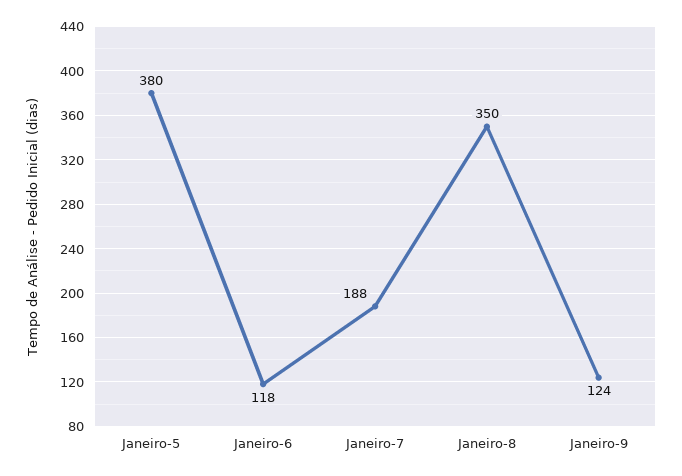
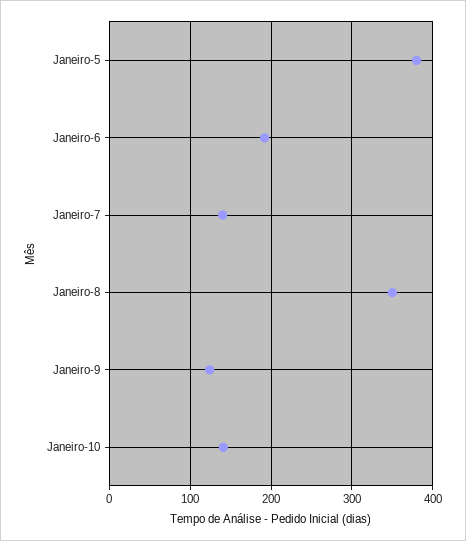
Janeiro-6: 118 -> 190
Janeiro-7: 188 -> 140
Janeiro-10: none -> 140

